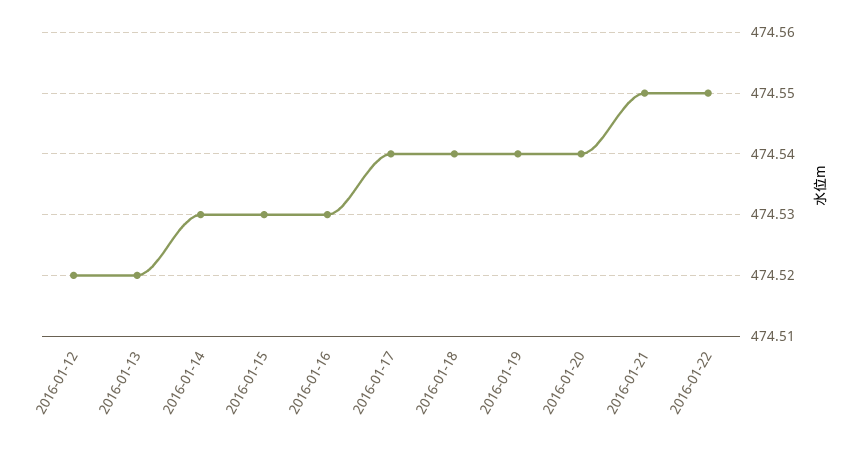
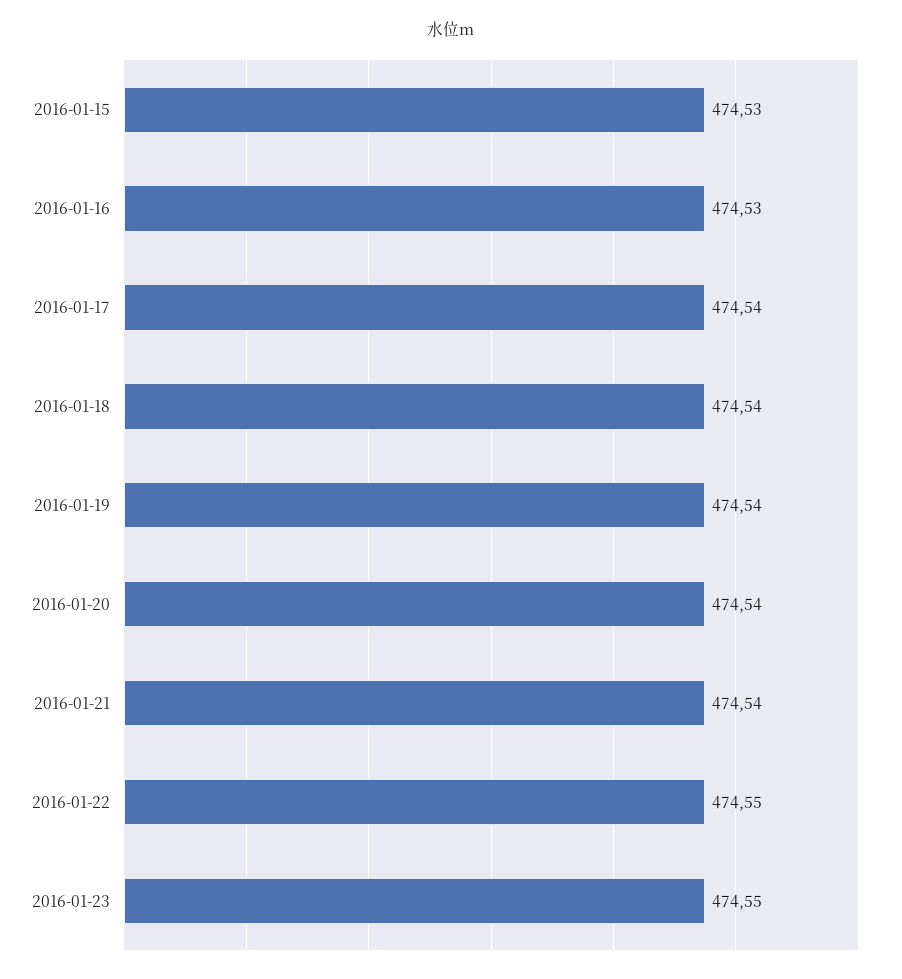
2016-01-12: 474.52 -> none
2016-01-13: 474.52 -> none
2016-01-14: 474.53 -> none
2016-01-21: 474.55 -> 474.54
2016-01-23: none -> 474.55

